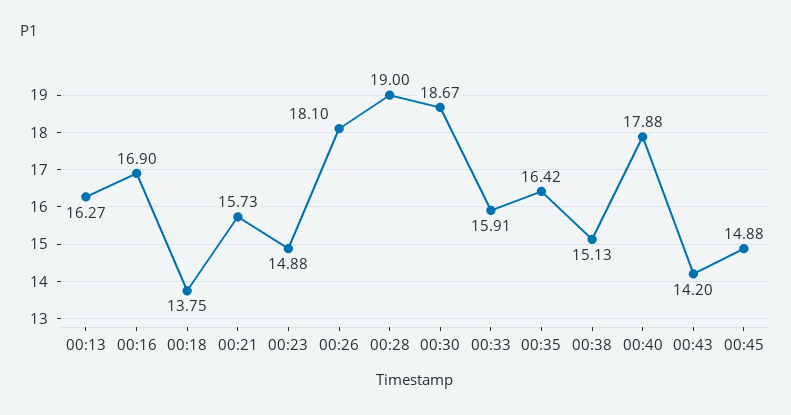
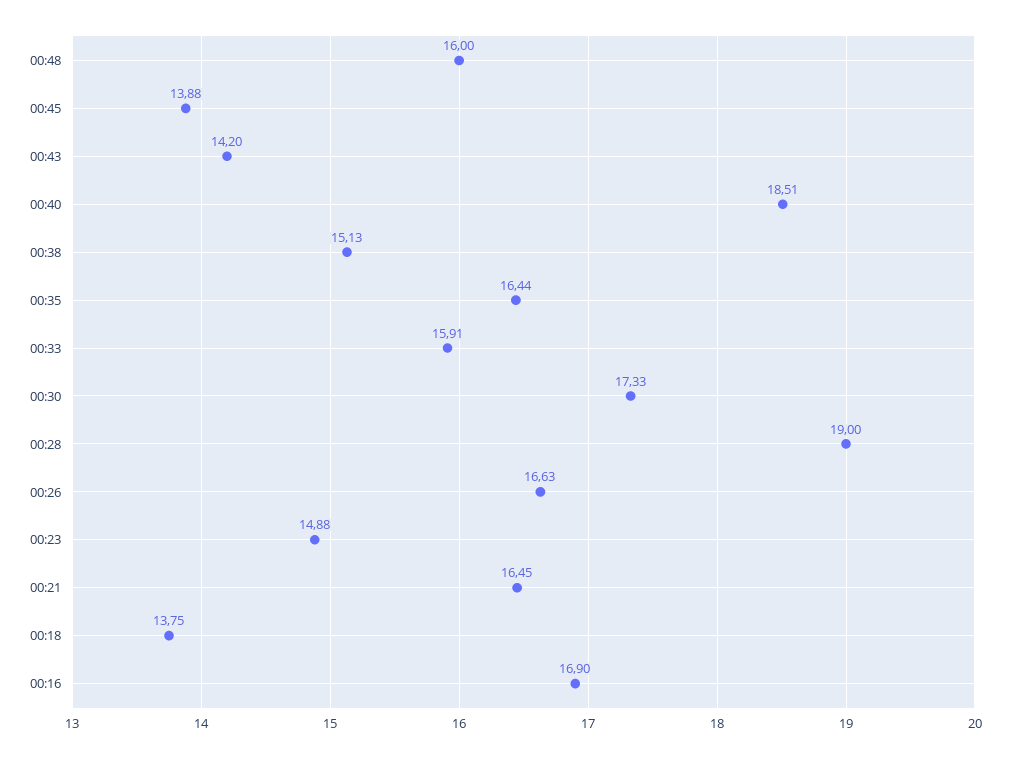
00:13: 16.27 -> none
00:21: 15.73 -> 16.45
00:26: 18.1 -> 16.63
00:30: 18.67 -> 17.33
00:35: 16.42 -> 16.44
00:40: 17.88 -> 18.51
00:45: 14.88 -> 13.88
00:48: none -> 16

